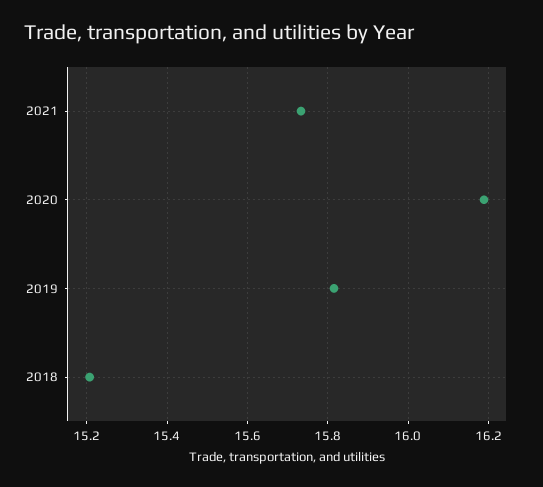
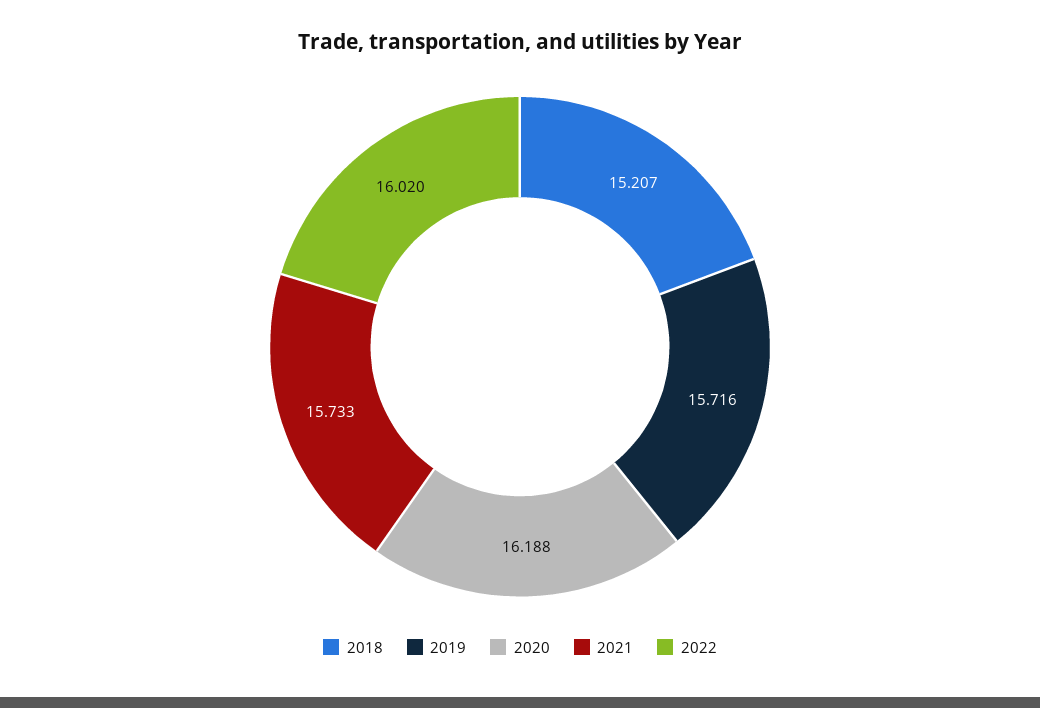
2019: 15.82 -> 15.716
2022: none -> 16.02

